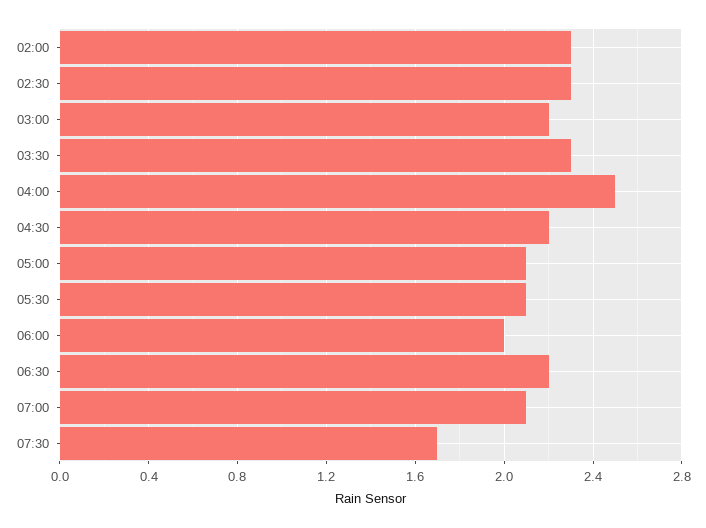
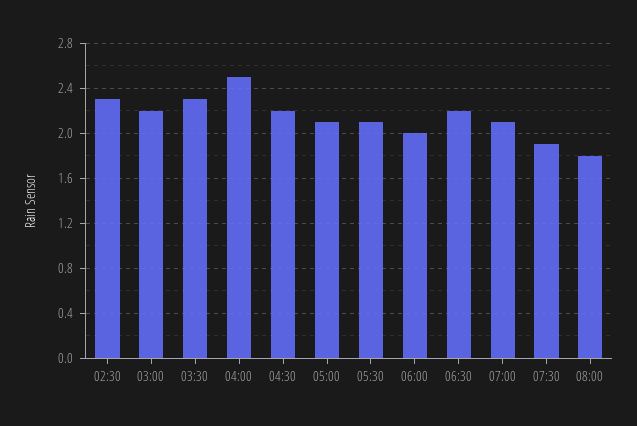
02:00: 2.3 -> none
07:30: 1.7 -> 1.9
08:00: none -> 1.8

